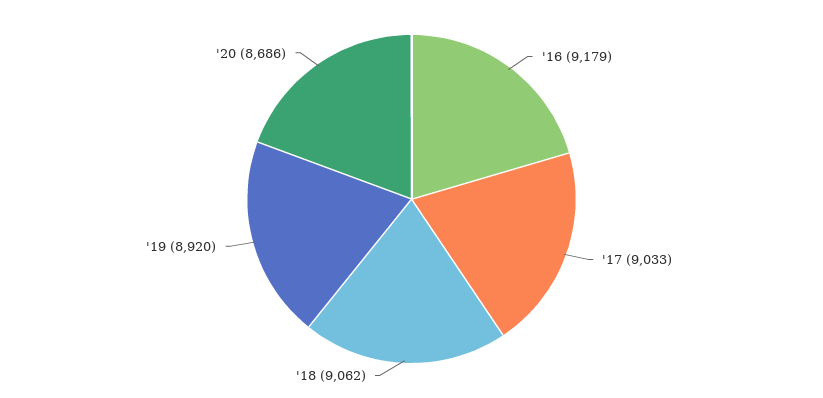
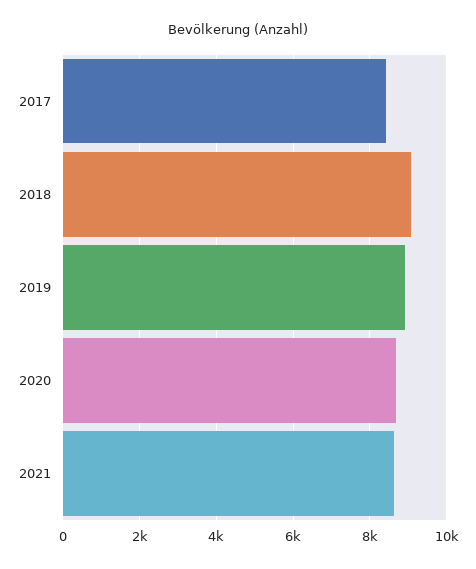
'16: 9179 -> none
'17: 9033 -> 8400
2021: none -> 8600

